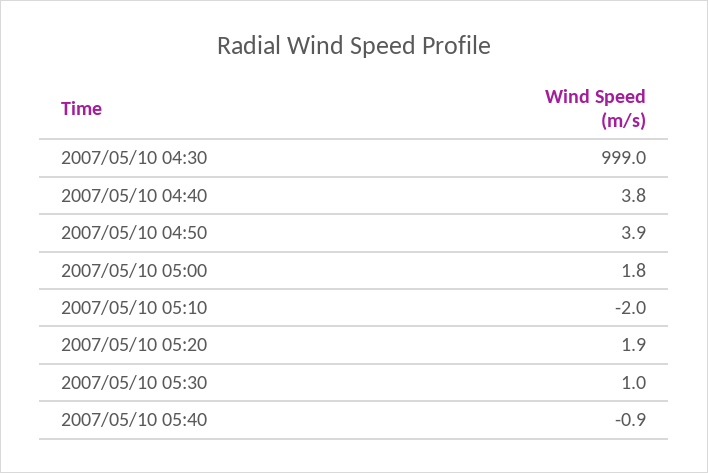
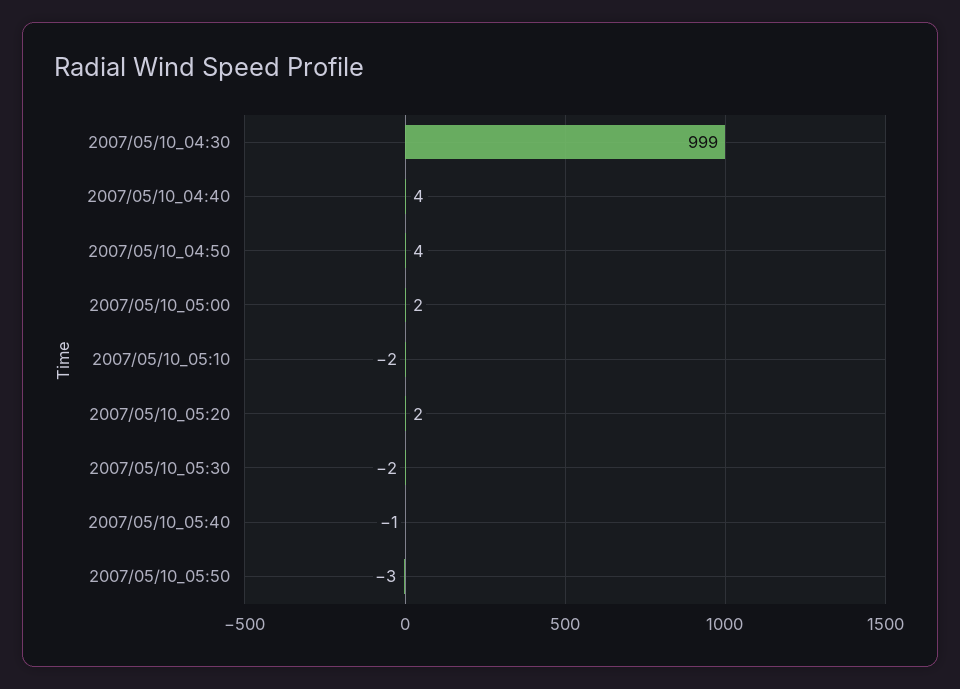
2007/05/10 05:30: 1 -> -2
2007/05/10_05:50: none -> -3

